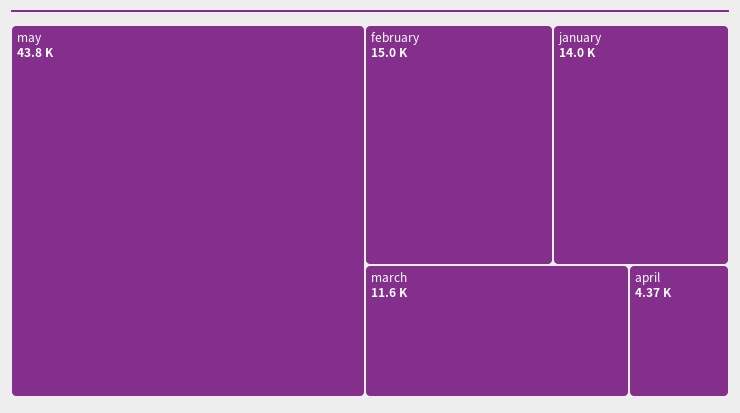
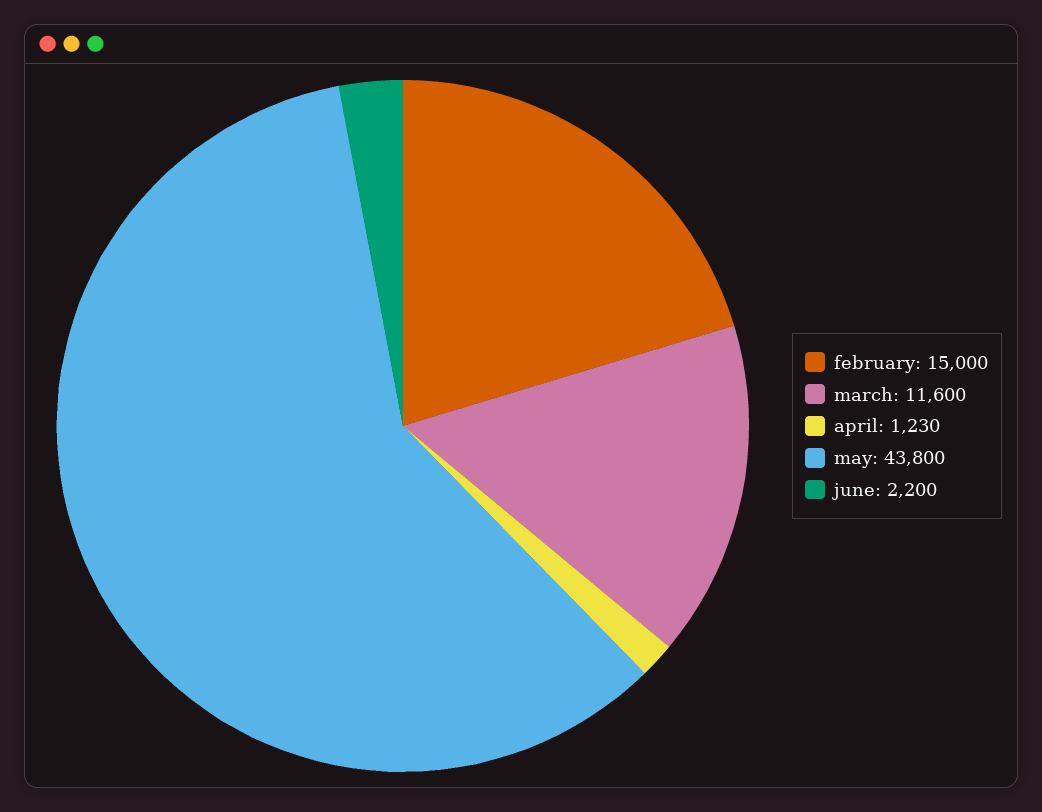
january: 14000 -> none
april: 4370 -> 1230
june: none -> 2200

